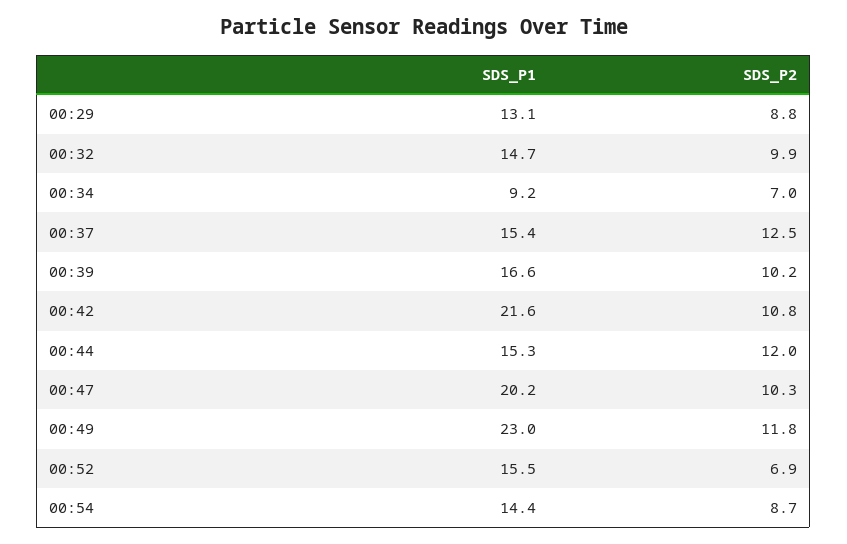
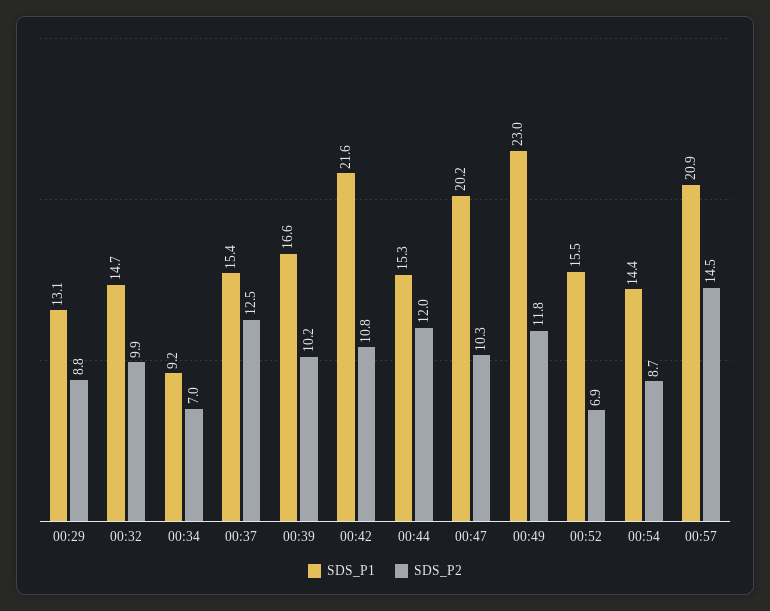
SDS_P1, 00:57: none -> 20.9
SDS_P2, 00:57: none -> 14.5

